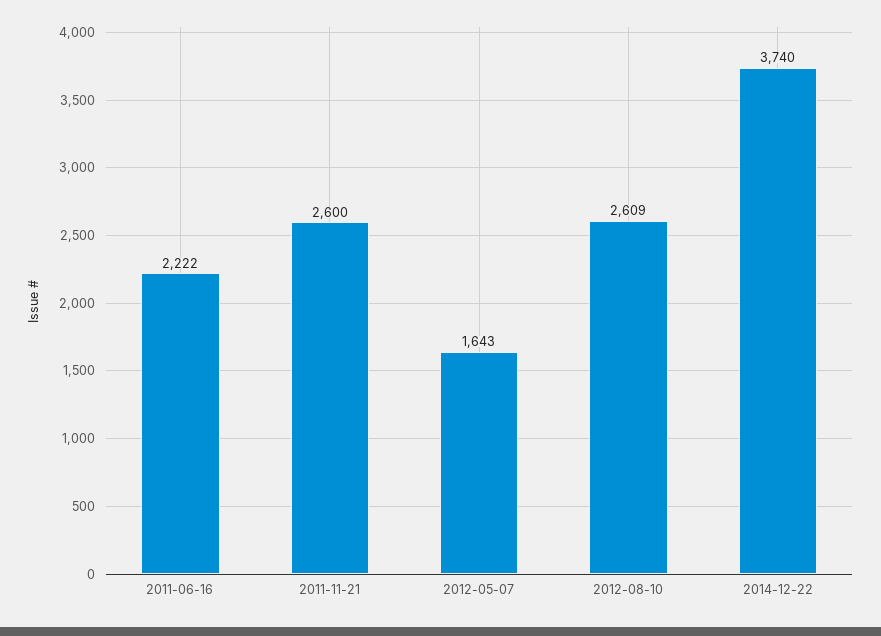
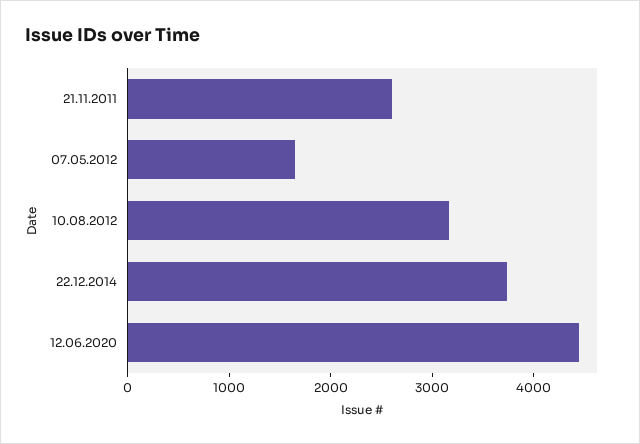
2011-06-16: 2222 -> none
2012-08-10: 2609 -> 3200
12.06.2020: none -> 4400

